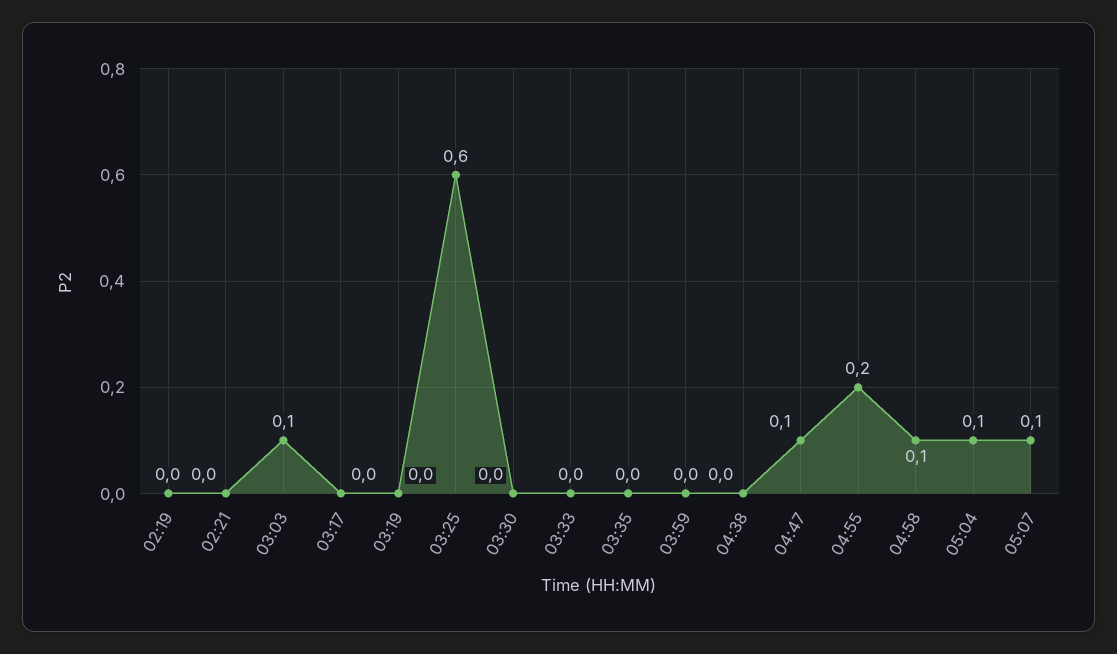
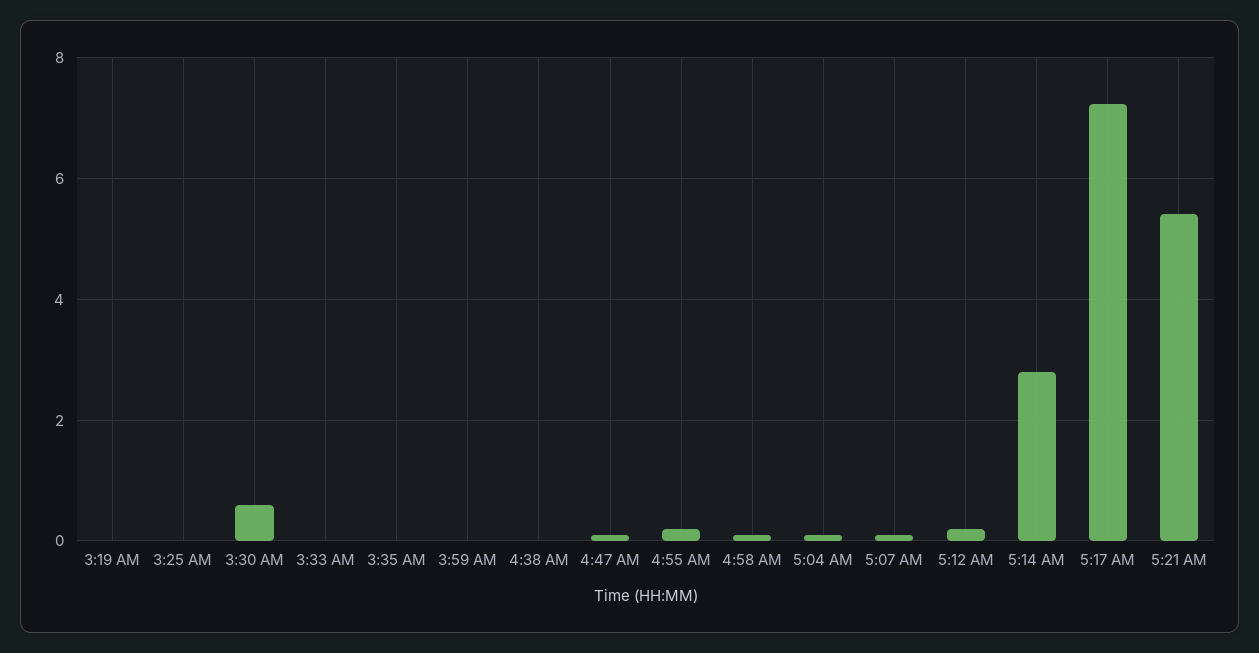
02:19: 0 -> none
02:21: 0 -> none
03:03: 0.1 -> none
03:17: 0 -> none
03:25: 0.6 -> 0
03:30: 0 -> 0.6
5:12 AM: none -> 0.2
5:14 AM: none -> 2.8
5:17 AM: none -> 7.2
5:21 AM: none -> 5.4

